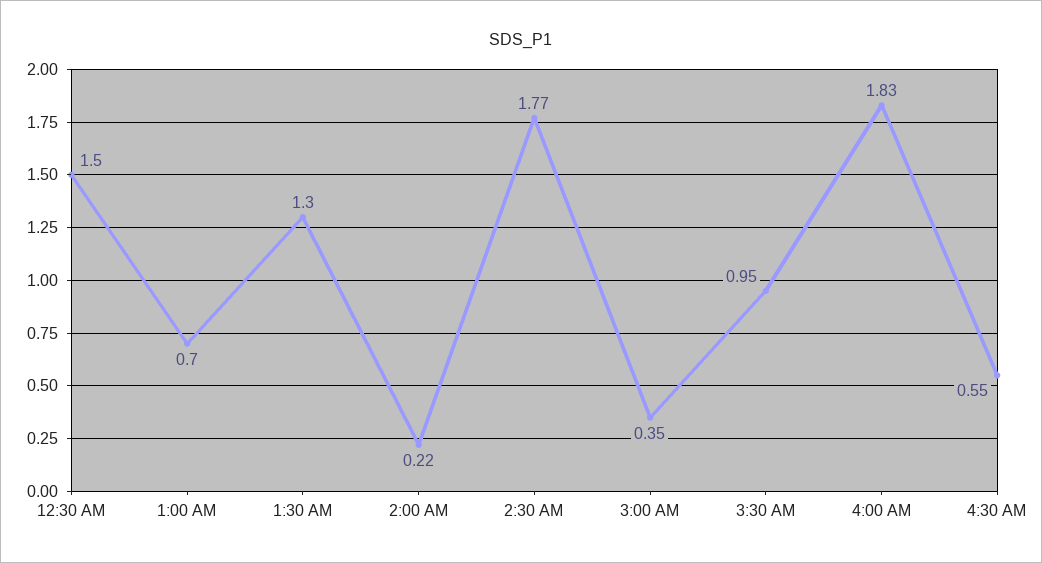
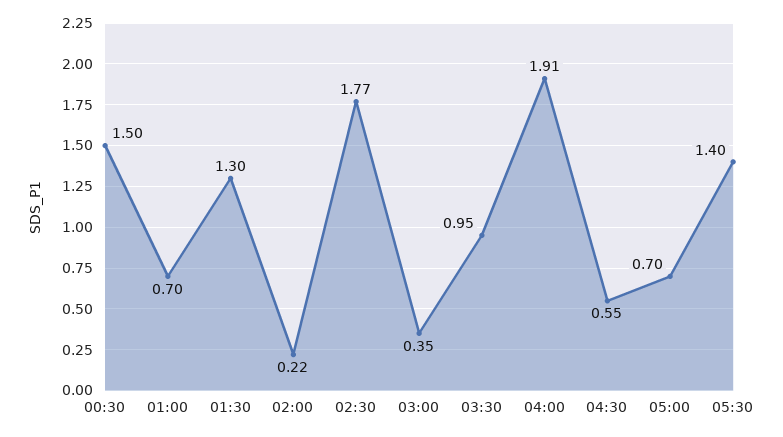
4:00 AM: 1.83 -> 1.91
05:00: none -> 0.7
05:30: none -> 1.4

